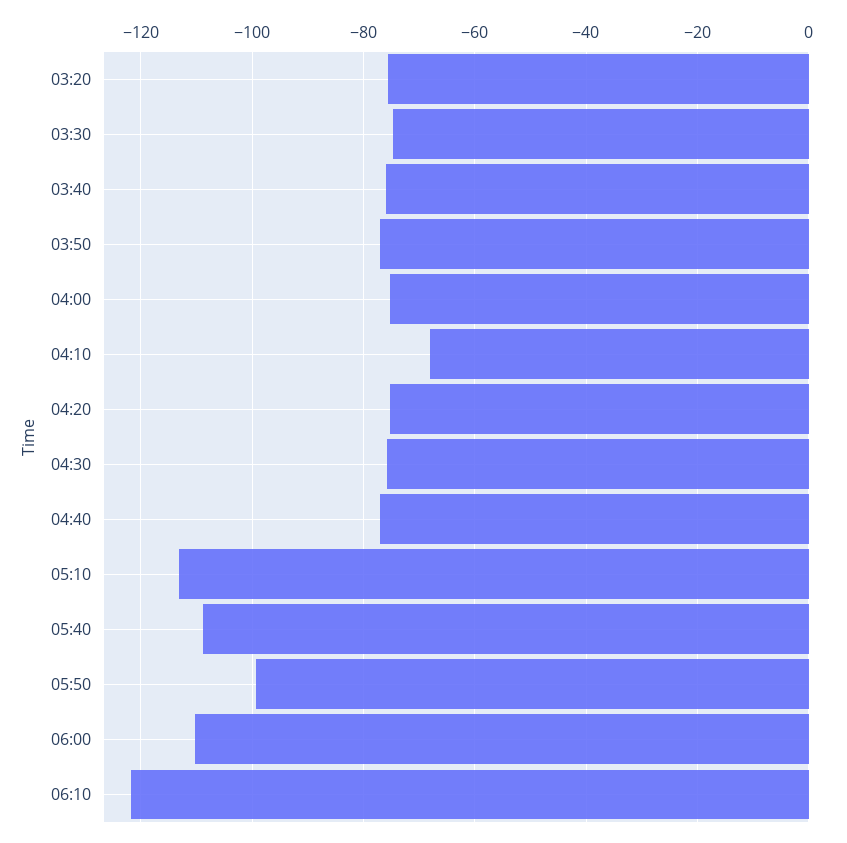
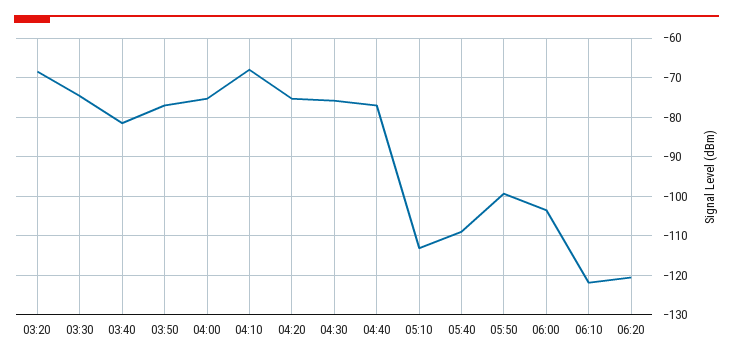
03:20: -76 -> -68
03:40: -76 -> -82
06:00: -110 -> -104
06:20: none -> -120

